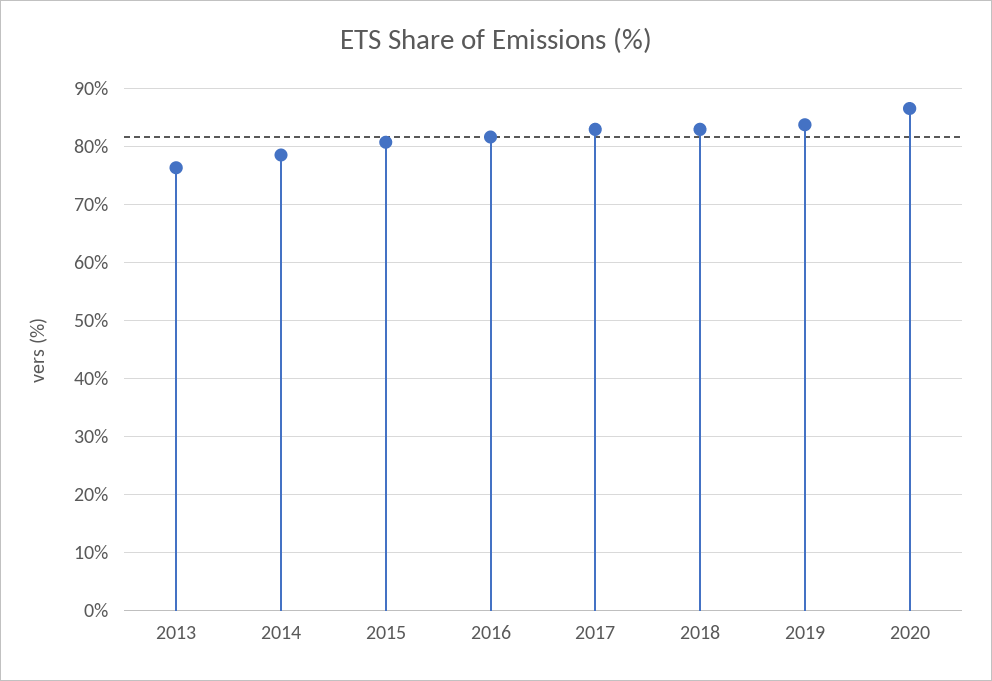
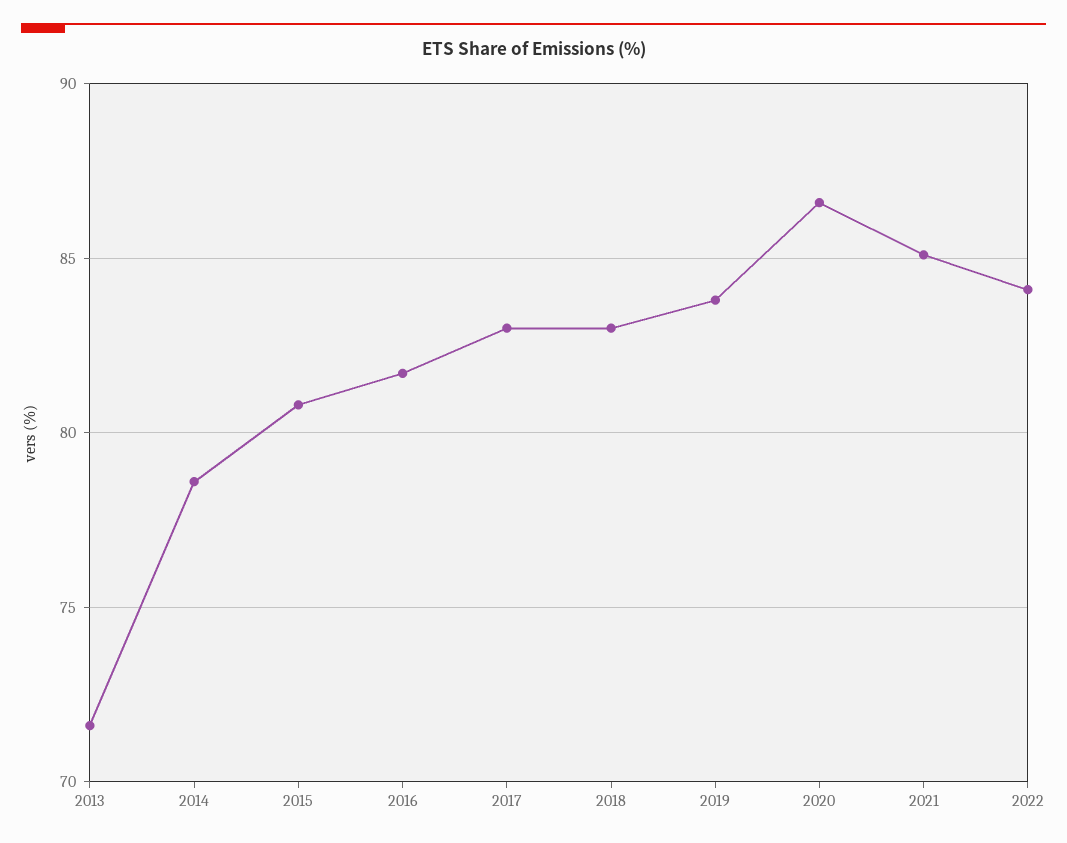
2013: 76 -> 71.5
2021: none -> 85
2022: none -> 84

